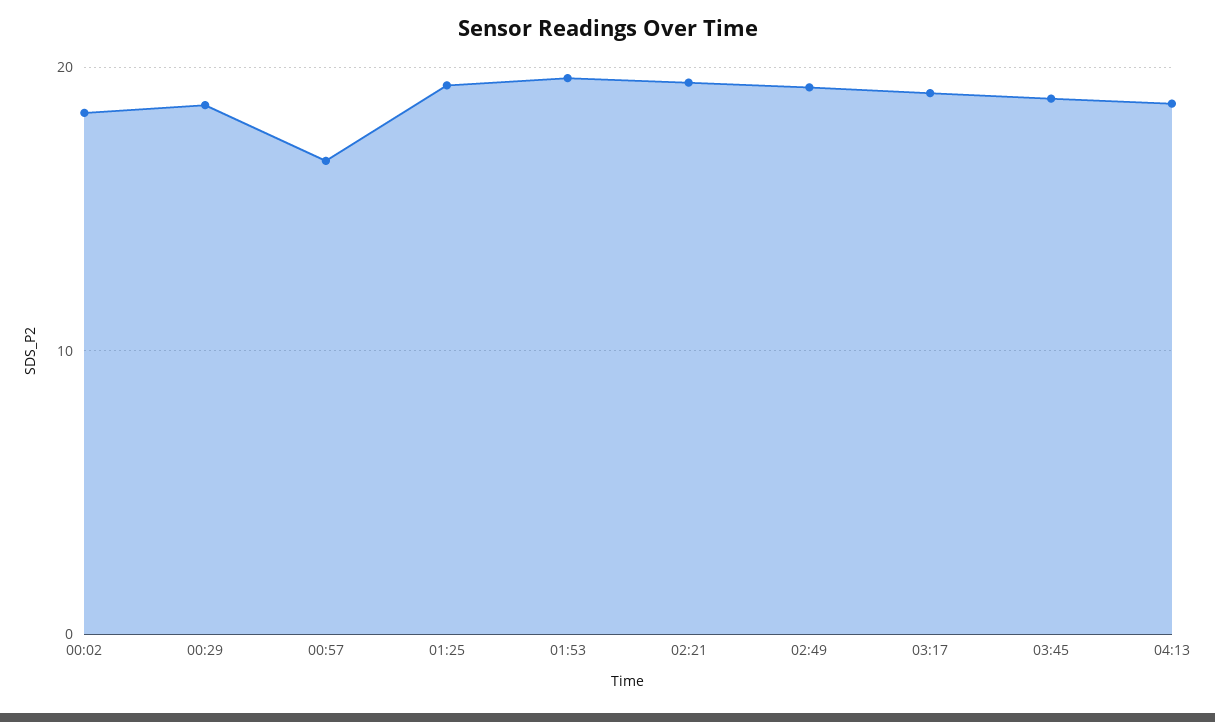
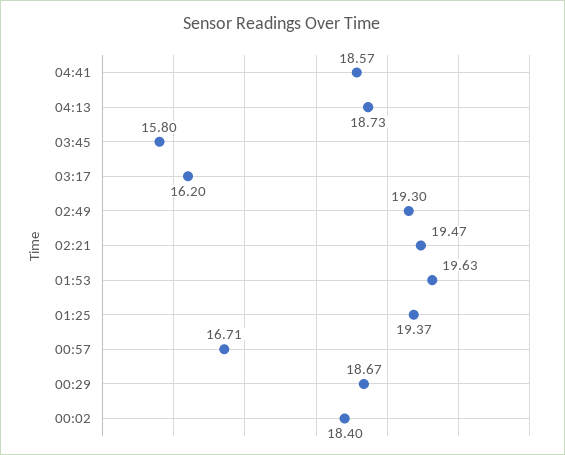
03:17: 19 -> 16.2
03:45: 19 -> 15.8
04:41: none -> 18.57

